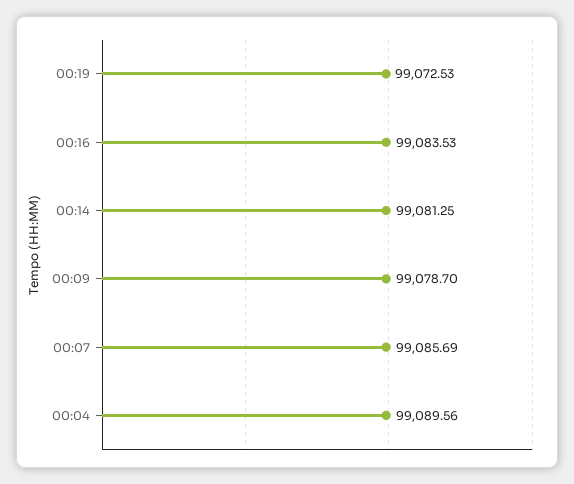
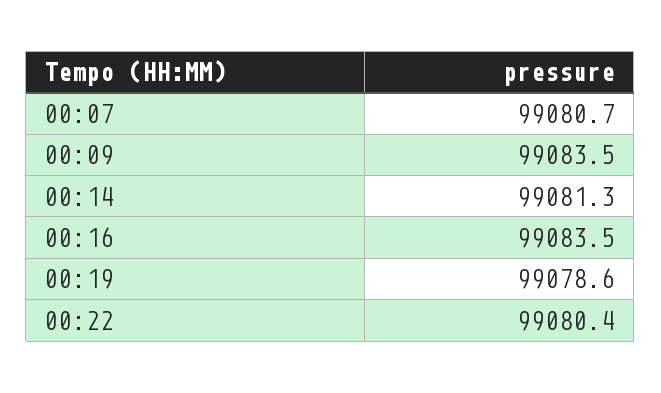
00:19: 99072.53 -> 99078.6
00:09: 99078.7 -> 99083.5
00:07: 99085.69 -> 99080.7
00:04: 99089.56 -> none
00:22: none -> 99080.4

